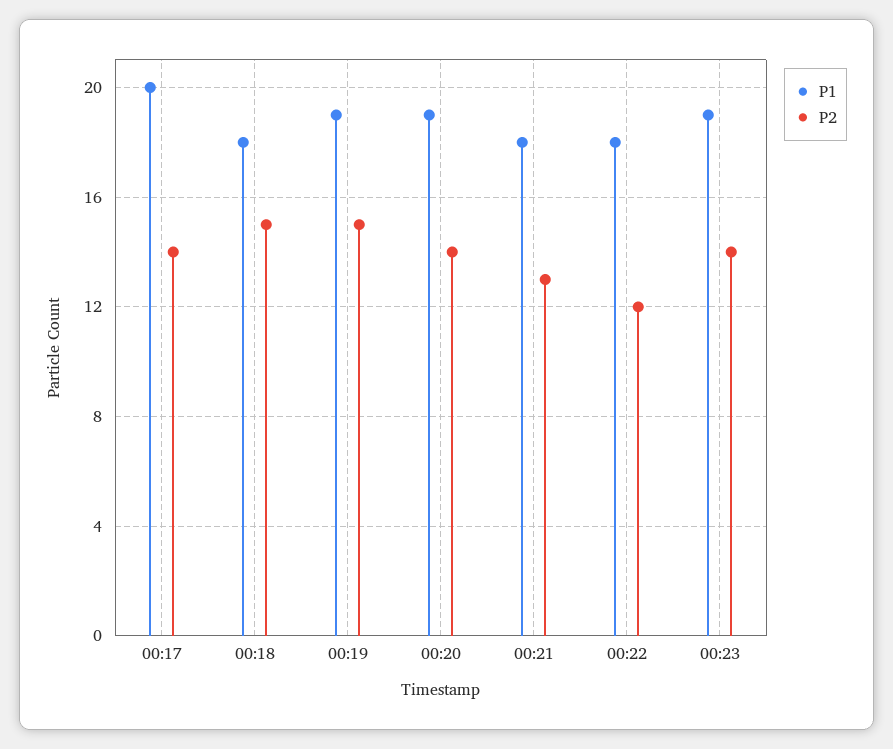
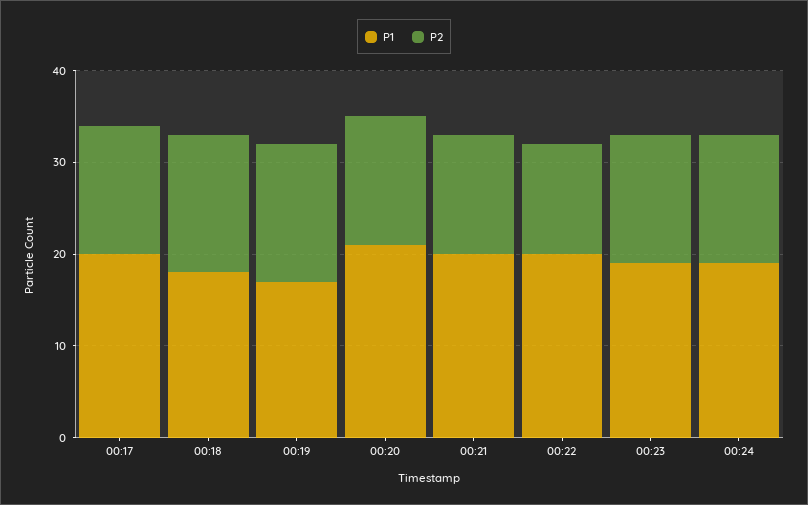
P1, 00:19: 19 -> 17
P1, 00:20: 19 -> 21
P1, 00:21: 18 -> 20
P1, 00:22: 18 -> 20
P1, 00:24: none -> 19
P2, 00:24: none -> 14

